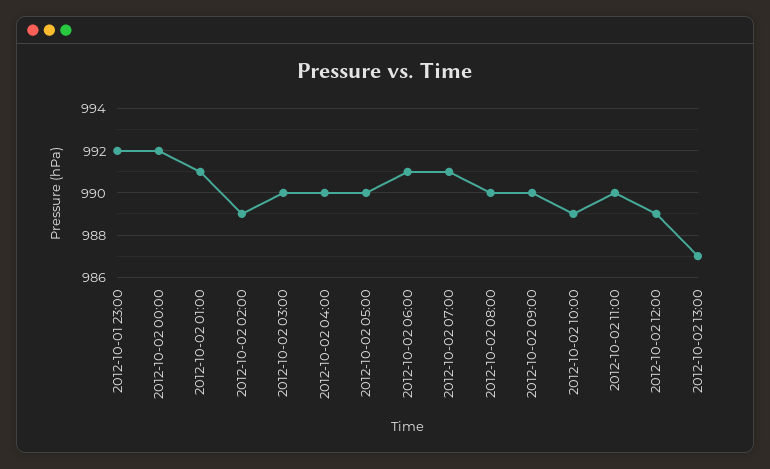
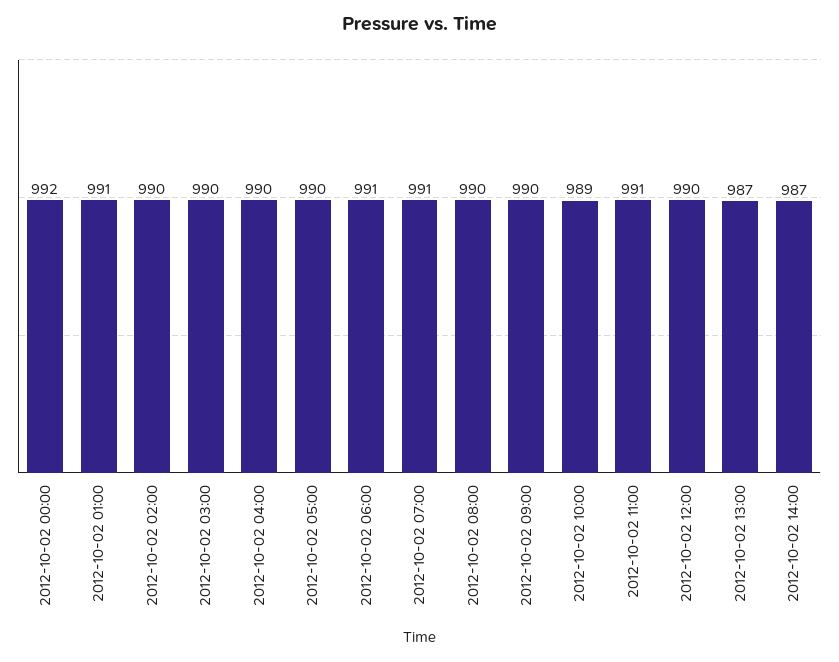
2012-10-01 23:00: 992 -> none
2012-10-02 02:00: 989 -> 990
2012-10-02 11:00: 990 -> 991
2012-10-02 12:00: 989 -> 990
2012-10-02 14:00: none -> 987

